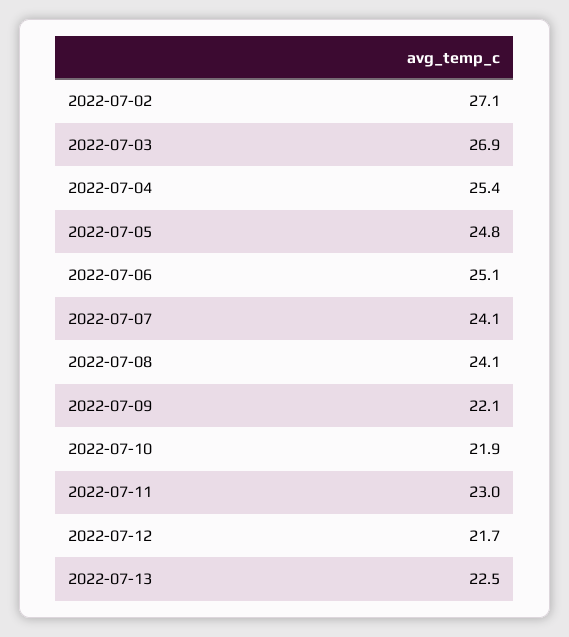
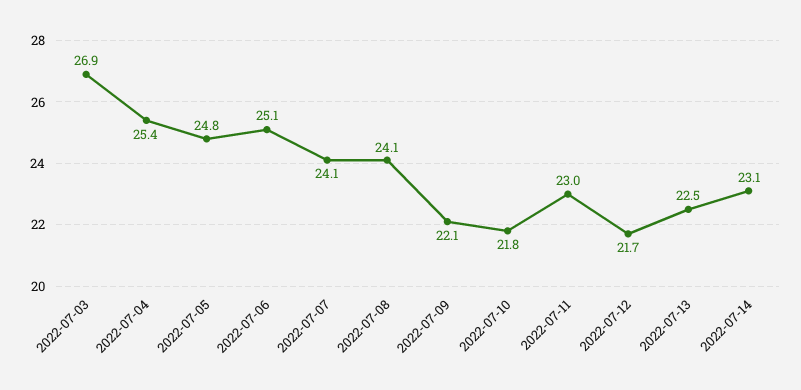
2022-07-02: 27.1 -> none
2022-07-10: 21.9 -> 21.8
2022-07-14: none -> 23.1

